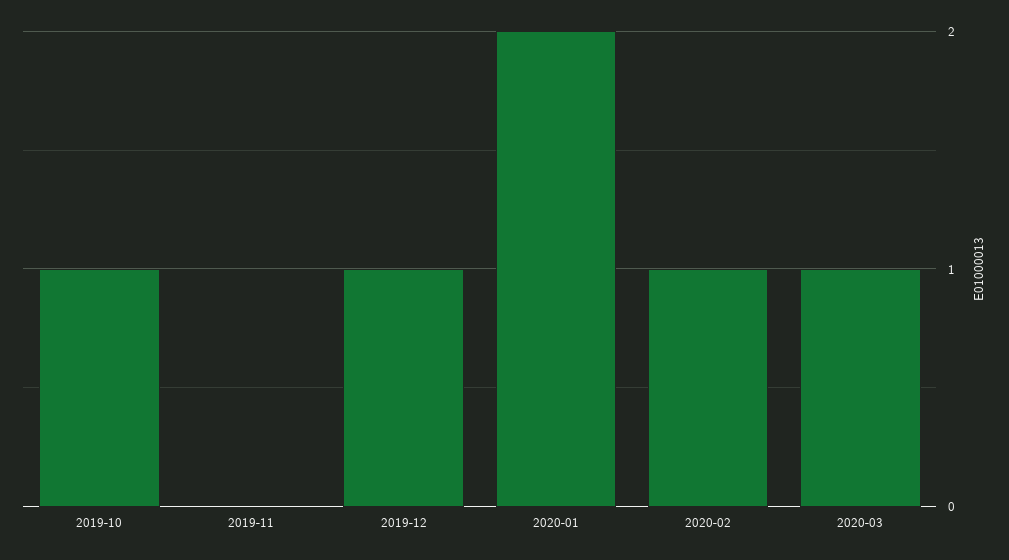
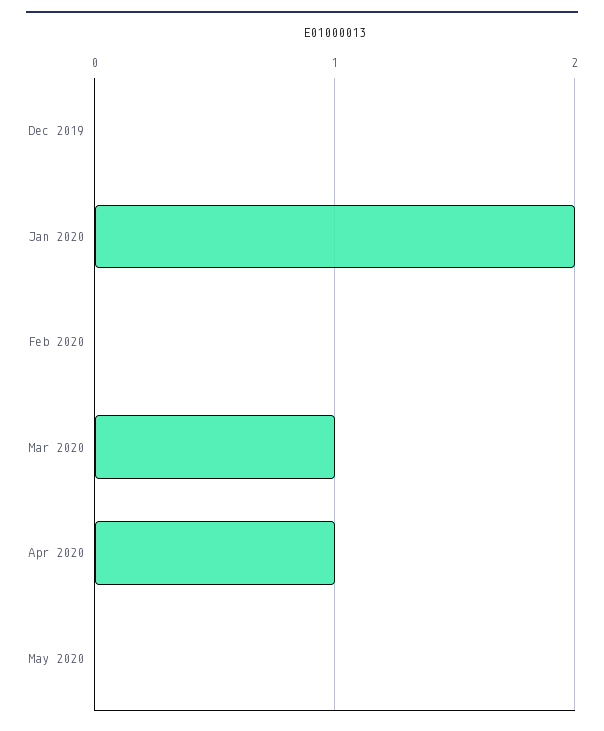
2019-10: 1 -> none
2019-11: 0 -> none
2019-12: 1 -> 0
2020-02: 1 -> 0
Apr 2020: none -> 1
May 2020: none -> 0

